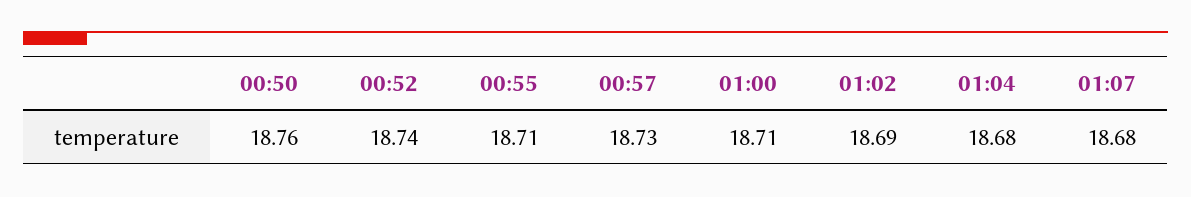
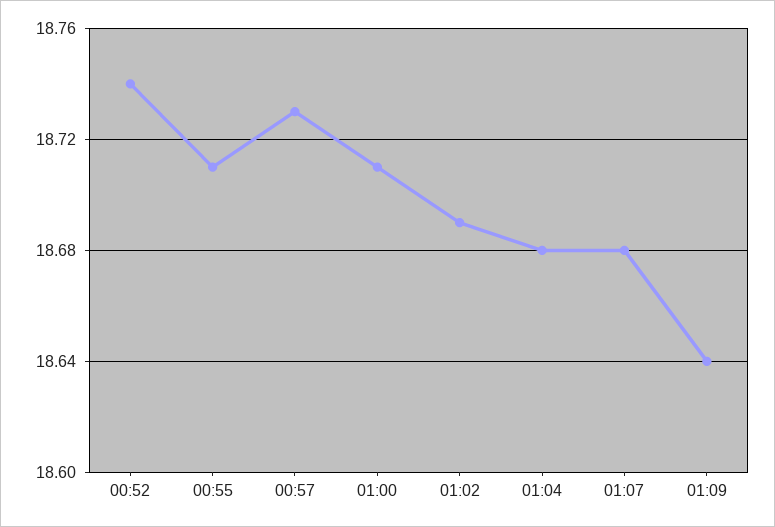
00:50: 18.76 -> none
01:09: none -> 18.64

